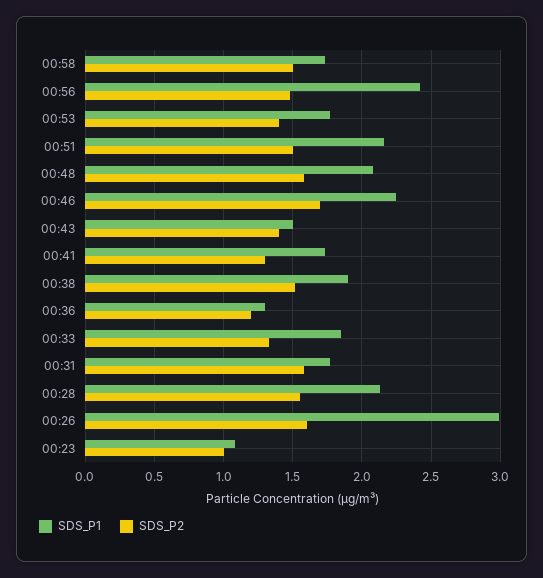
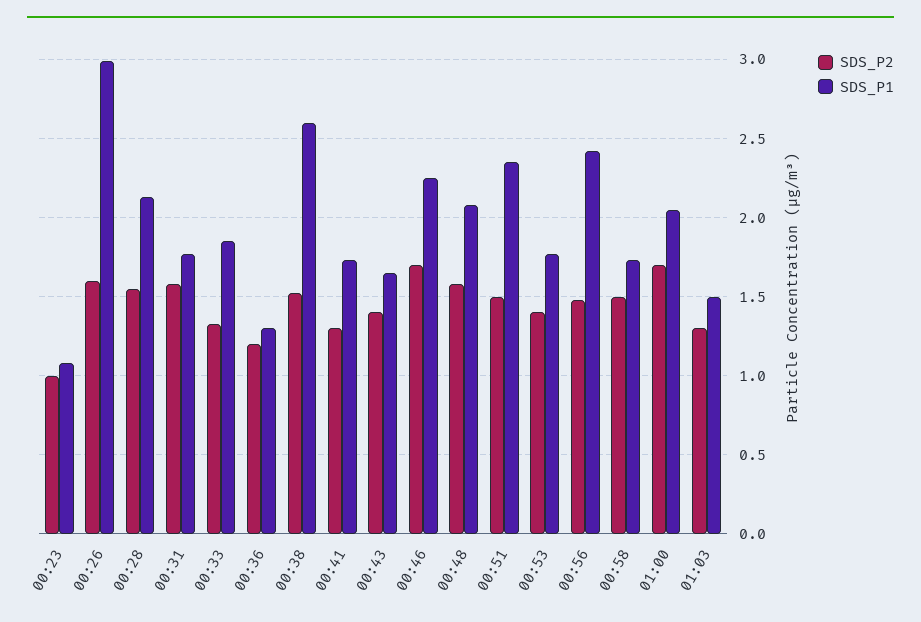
SDS_P1, 00:51: 2.15 -> 2.35
SDS_P1, 00:43: 1.5 -> 1.65
SDS_P1, 00:38: 1.9 -> 2.6
SDS_P2, 01:00: none -> 1.7
SDS_P1, 01:00: none -> 2.05
SDS_P2, 01:03: none -> 1.3
SDS_P1, 01:03: none -> 1.5

